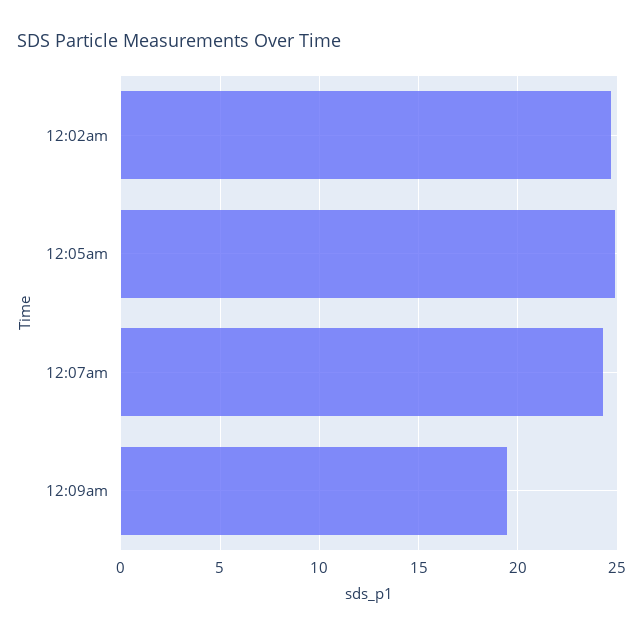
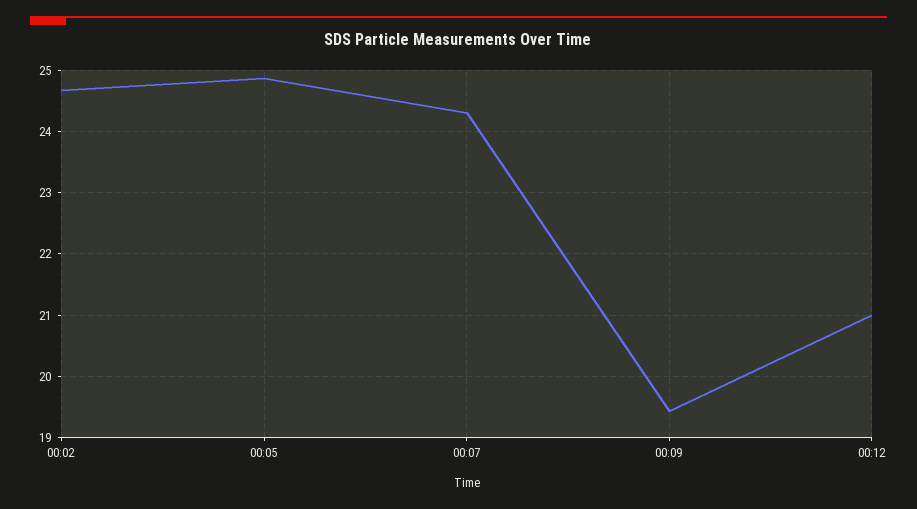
00:12: none -> 21

